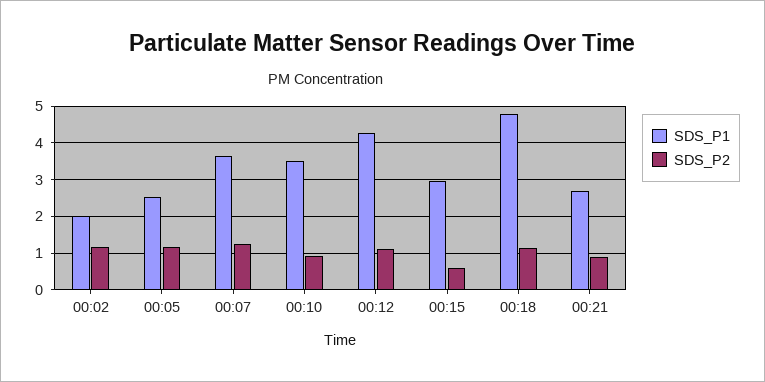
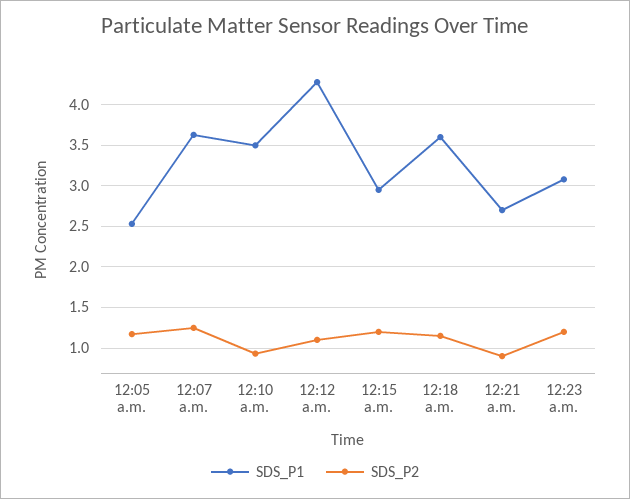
SDS_P1, 00:02: 2 -> none
SDS_P2, 00:02: 1.2 -> none
SDS_P2, 00:15: 0.6 -> 1.2
SDS_P1, 00:18: 4.8 -> 3.6
SDS_P1, 12:23 a.m.: none -> 3.1
SDS_P2, 12:23 a.m.: none -> 1.2

